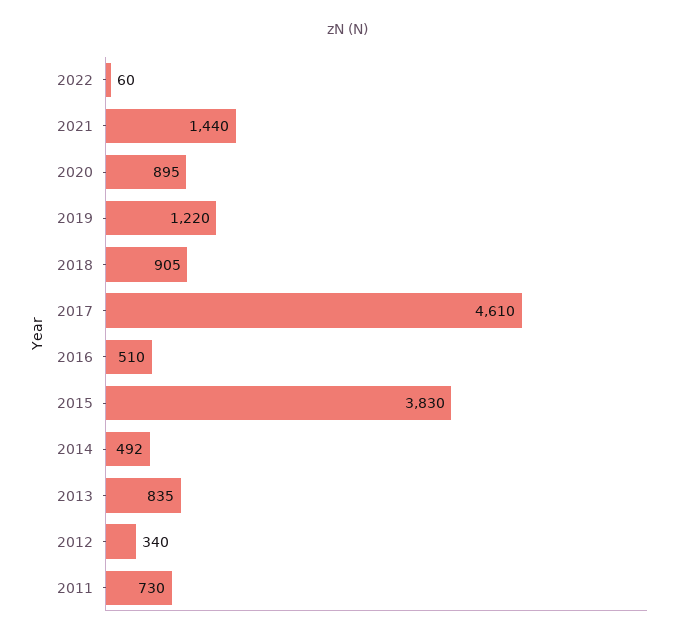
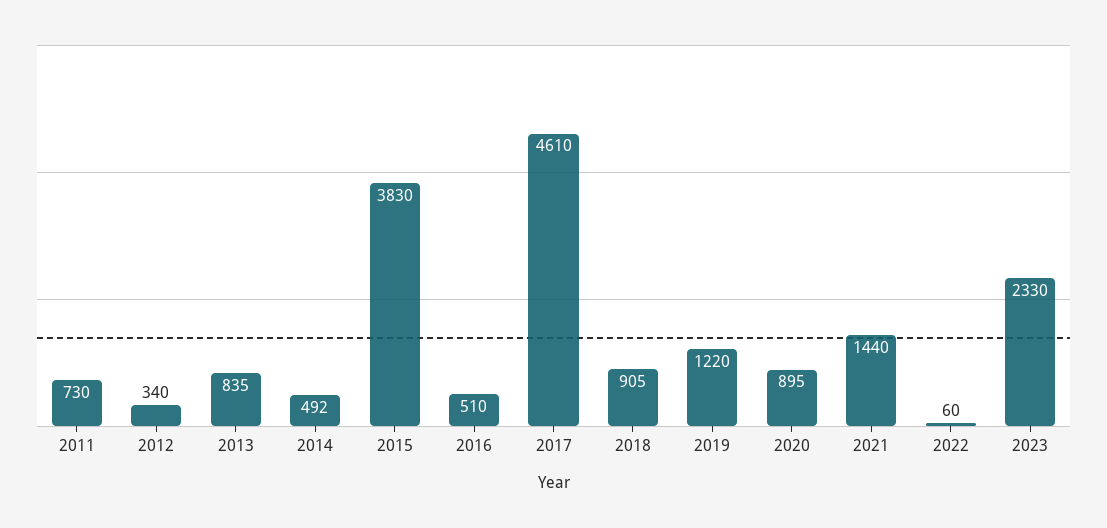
2023: none -> 2330

